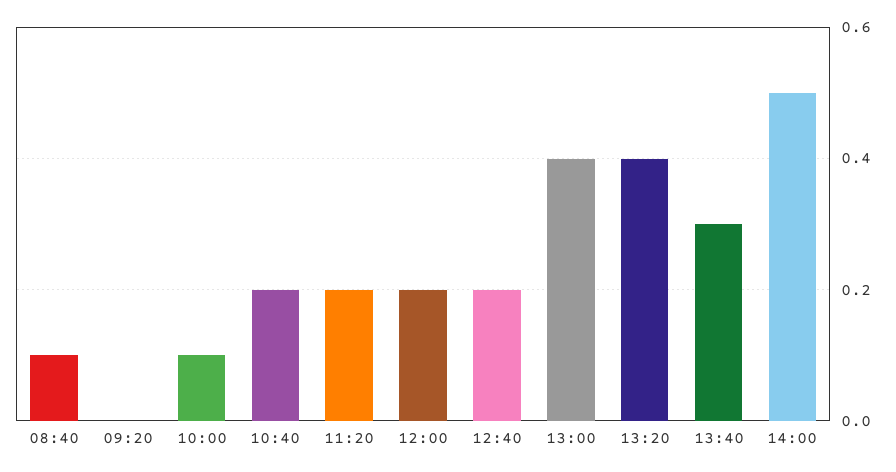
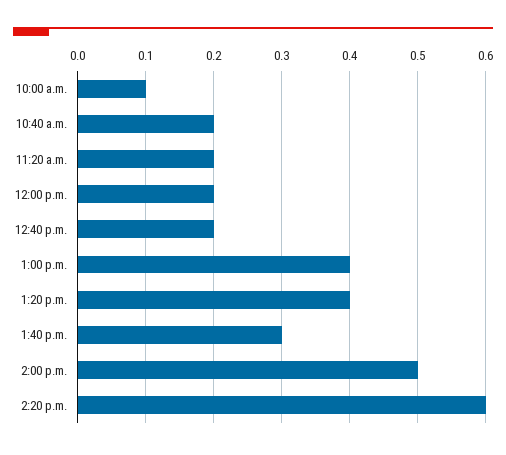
08:40: 0.1 -> none
09:20: 0 -> none
2:20 p.m.: none -> 0.6

